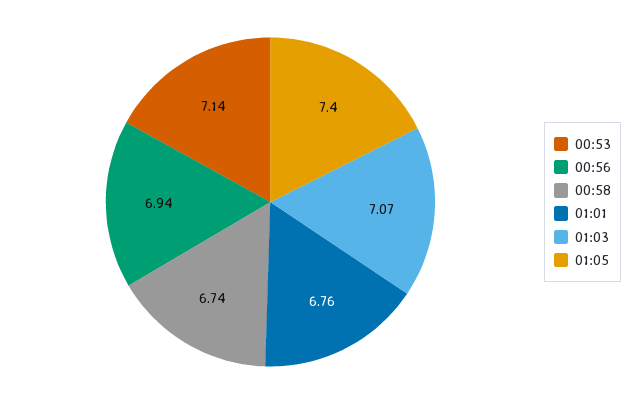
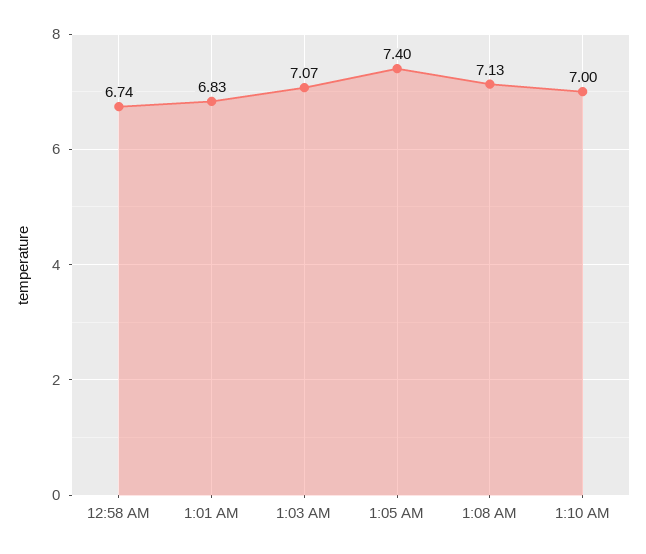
00:53: 7.14 -> none
00:56: 6.94 -> none
01:01: 6.76 -> 6.83
1:08 AM: none -> 7.13
1:10 AM: none -> 7

